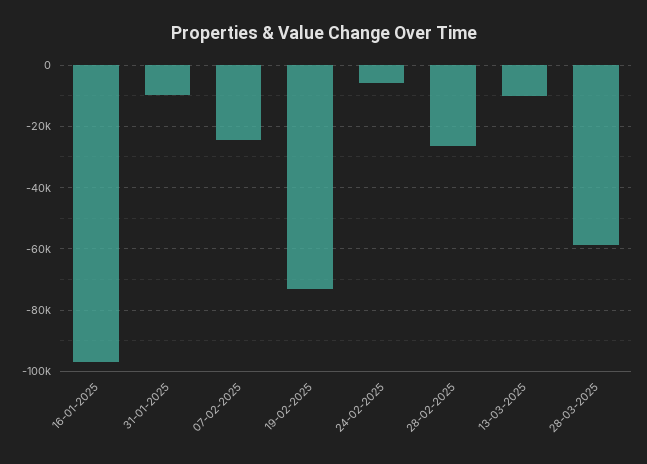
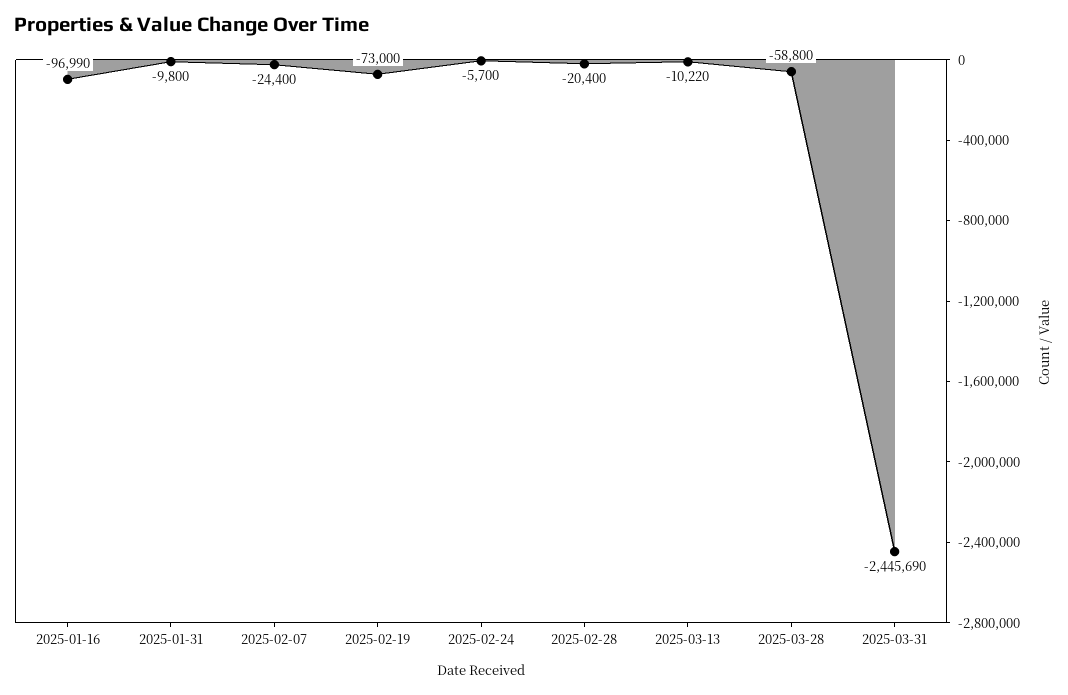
28-02-2025: -26000 -> -20400
2025-03-31: none -> -2445690

